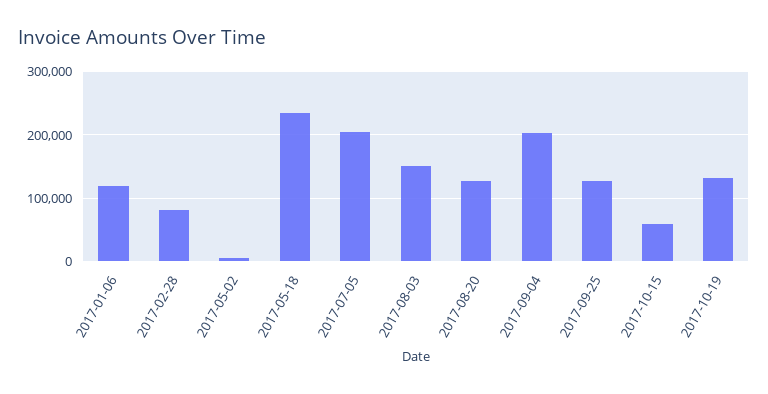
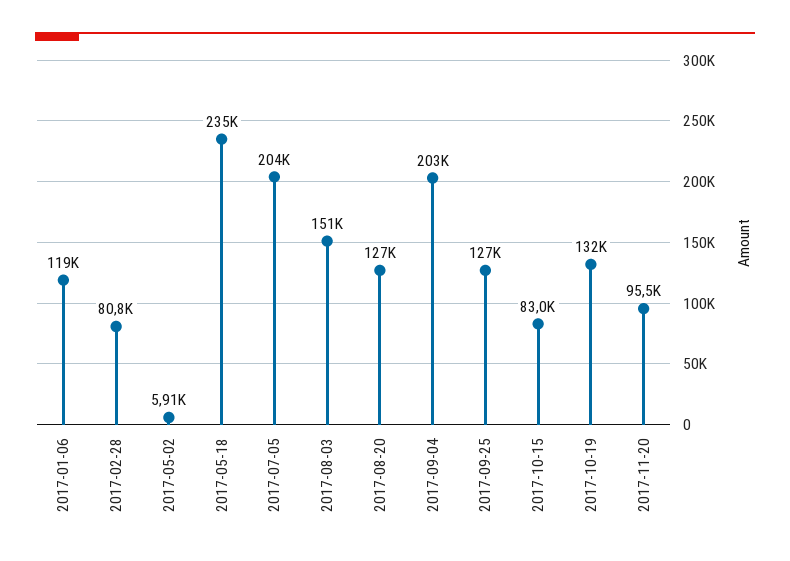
2017-10-15: 60000 -> 83000
2017-11-20: none -> 95500

